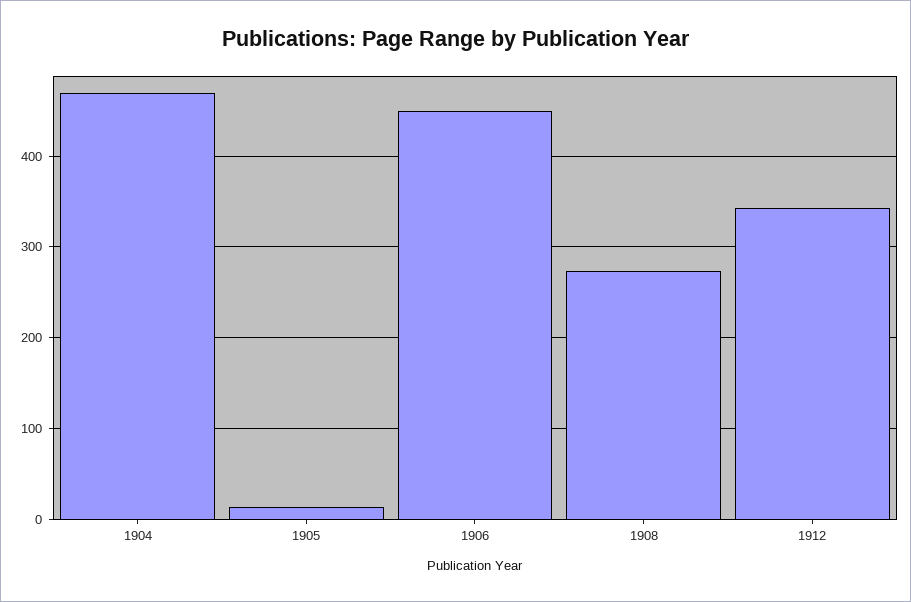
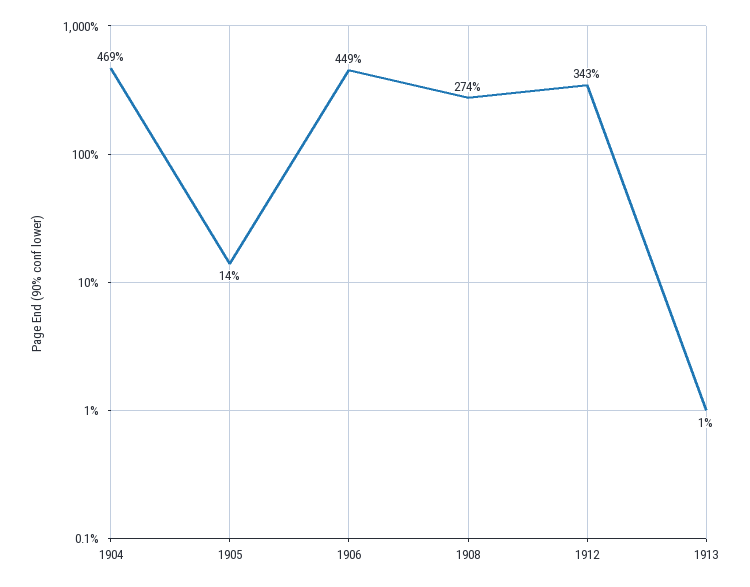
1913: none -> 1

